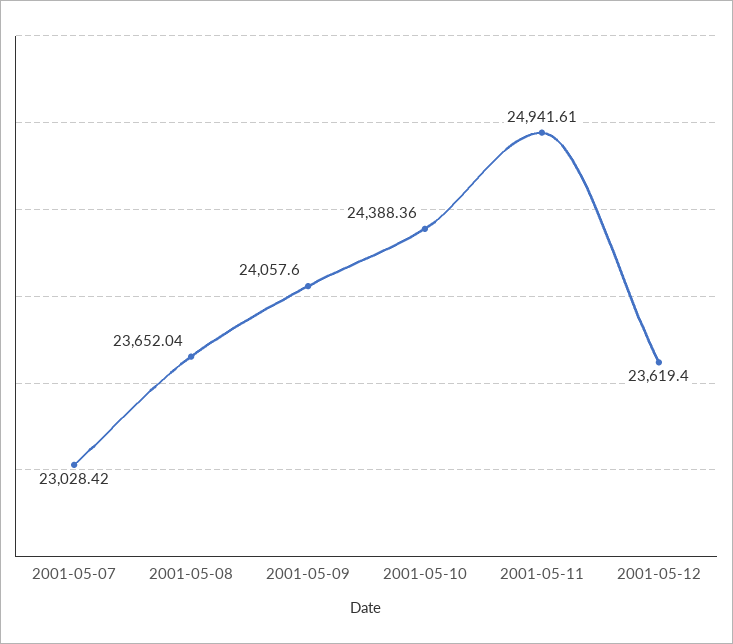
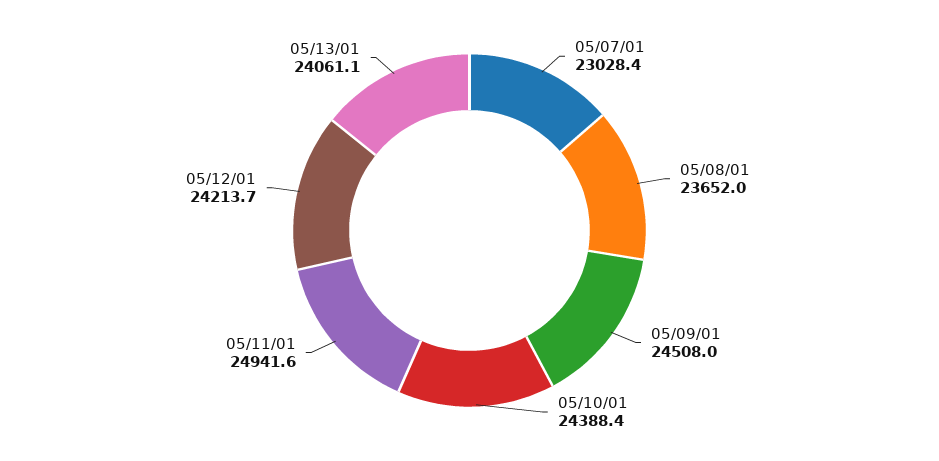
2001-05-09: 24057.6 -> 24508
2001-05-12: 23619.4 -> 24213.7
05/13/01: none -> 24061.1

